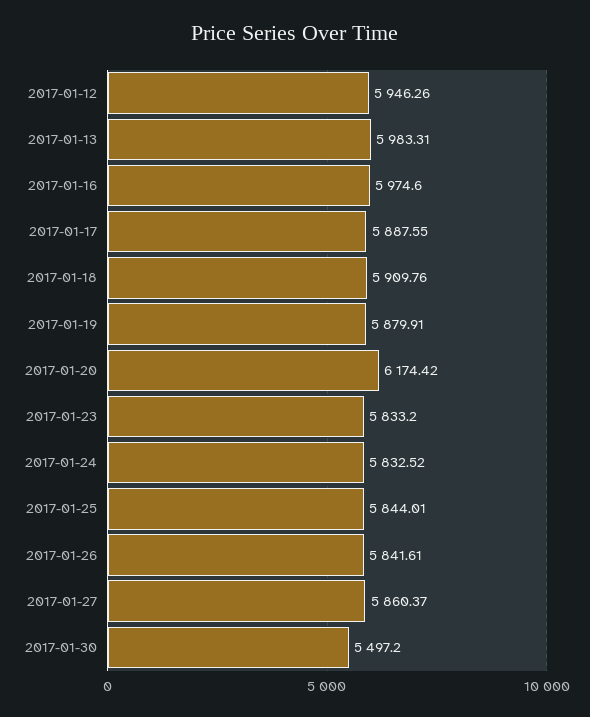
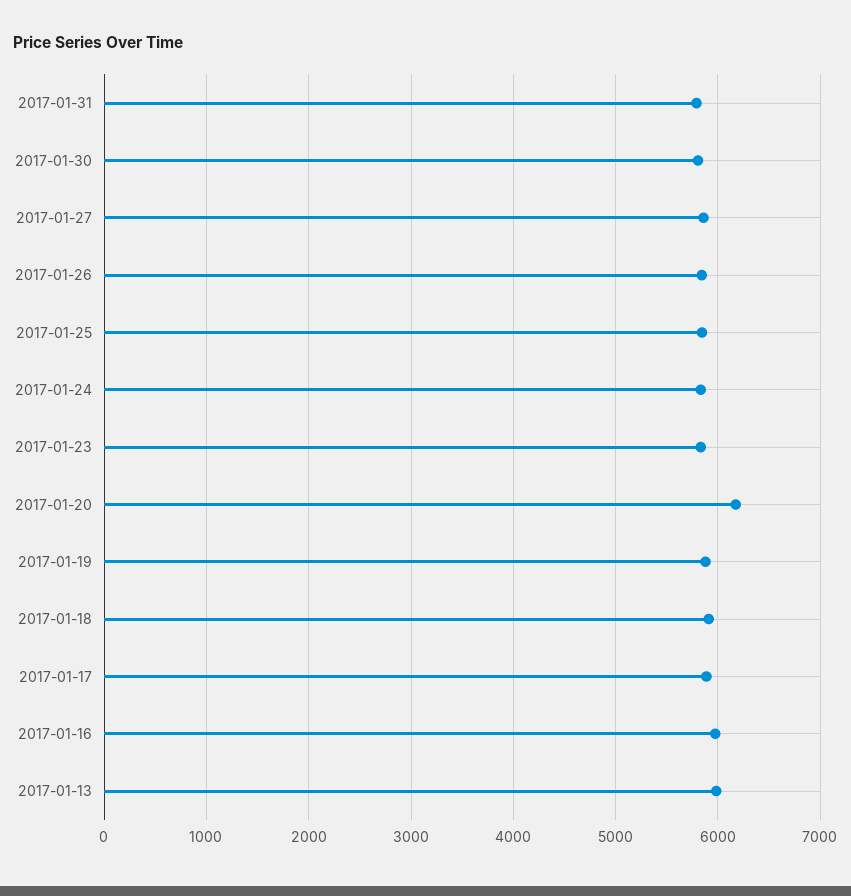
2017-01-12: 5946.26 -> none
2017-01-30: 5497.2 -> 5800
2017-01-31: none -> 5800

